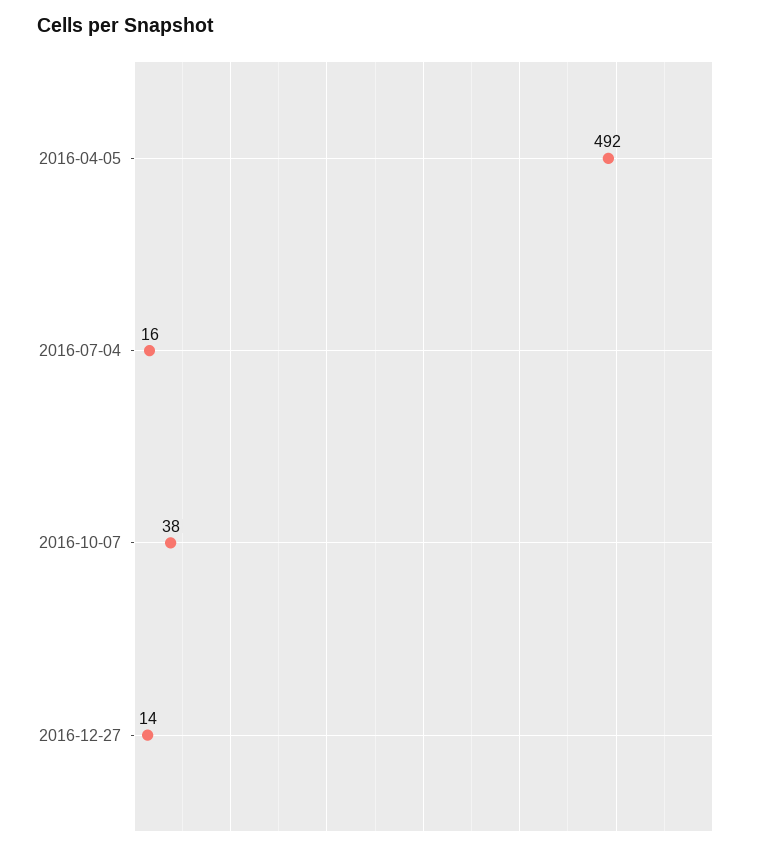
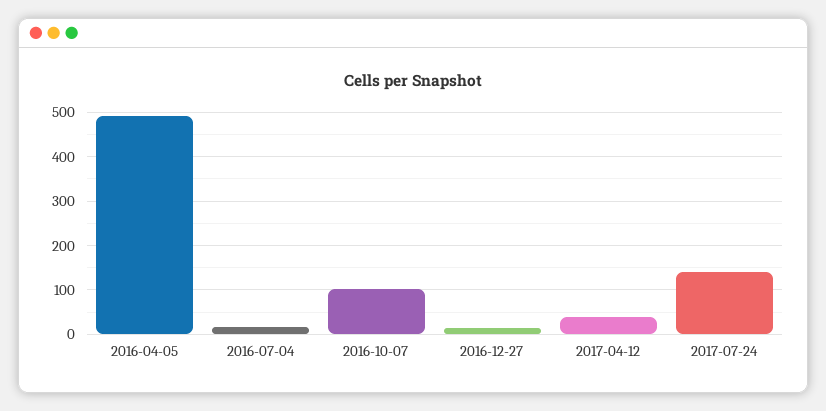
2016-10-07: 38 -> 100
2017-04-12: none -> 40
2017-07-24: none -> 140

